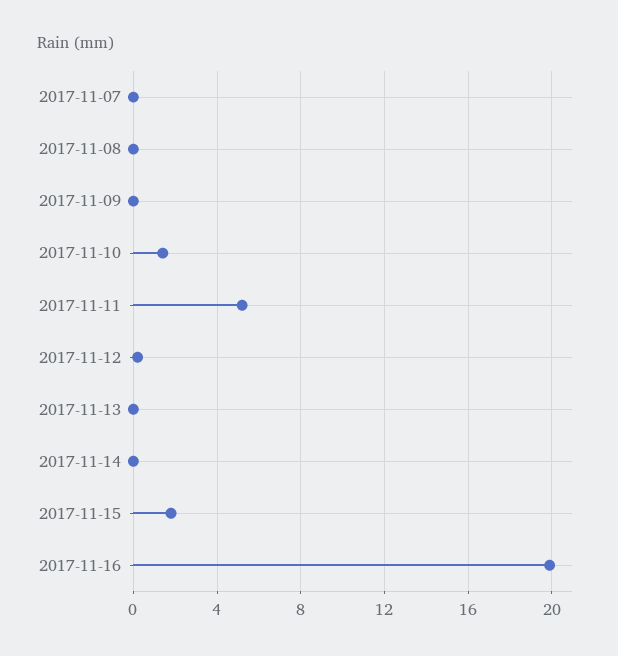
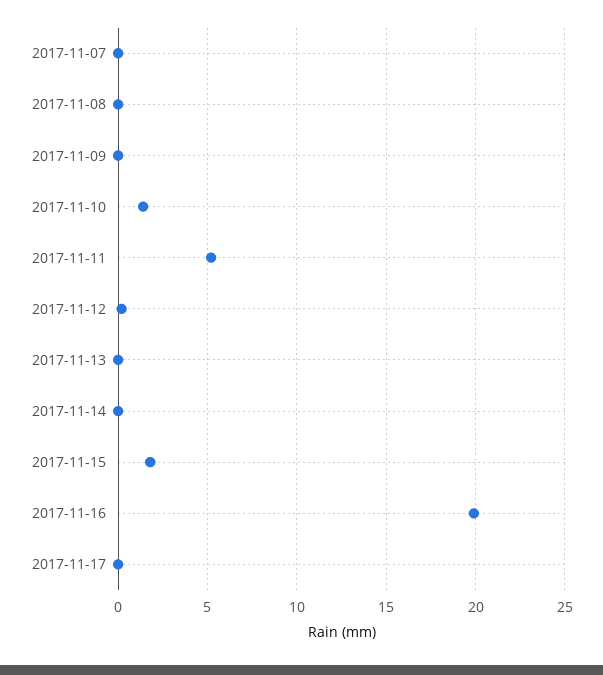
2017-11-17: none -> 0

